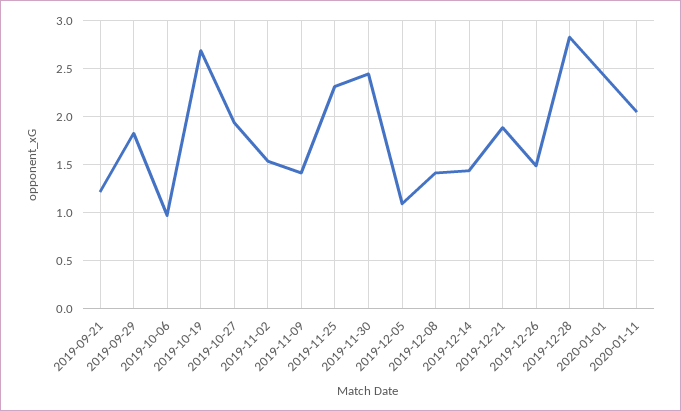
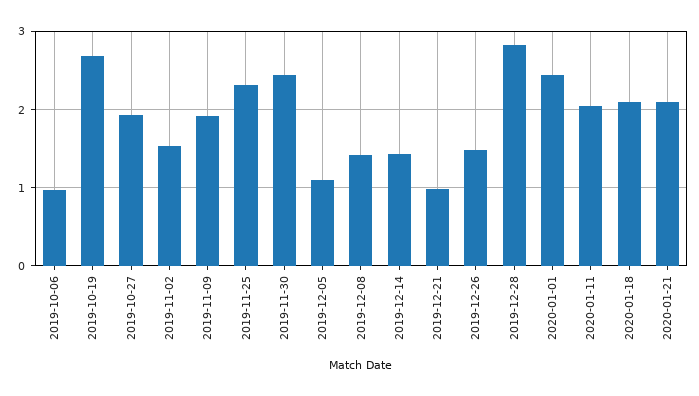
2019-09-21: 1.2 -> none
2019-09-29: 1.8 -> none
2019-11-09: 1.4 -> 1.9
2019-12-21: 1.9 -> 1
2020-01-18: none -> 2.1
2020-01-21: none -> 2.1

